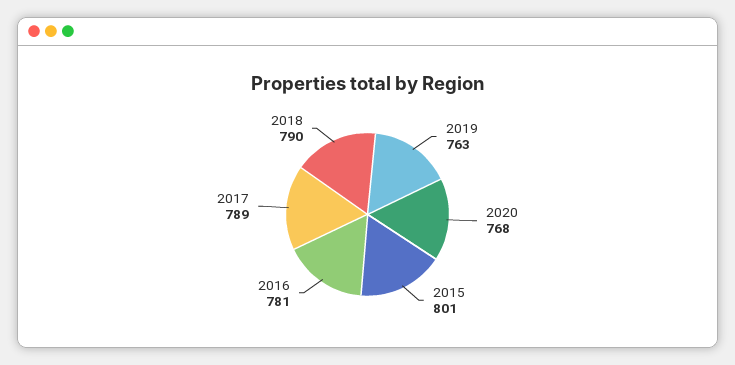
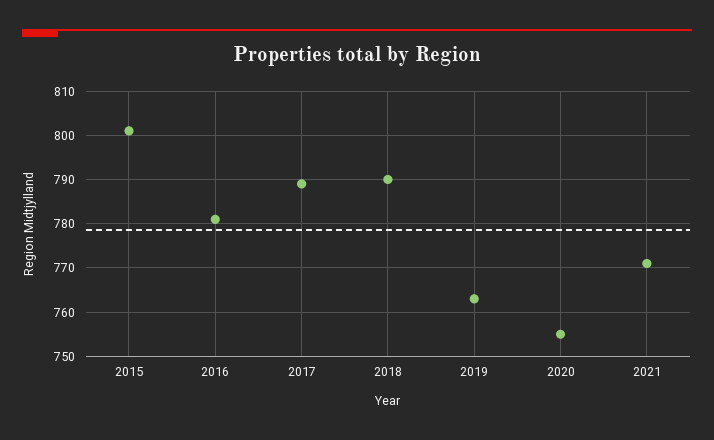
2020: 768 -> 755
2021: none -> 770

